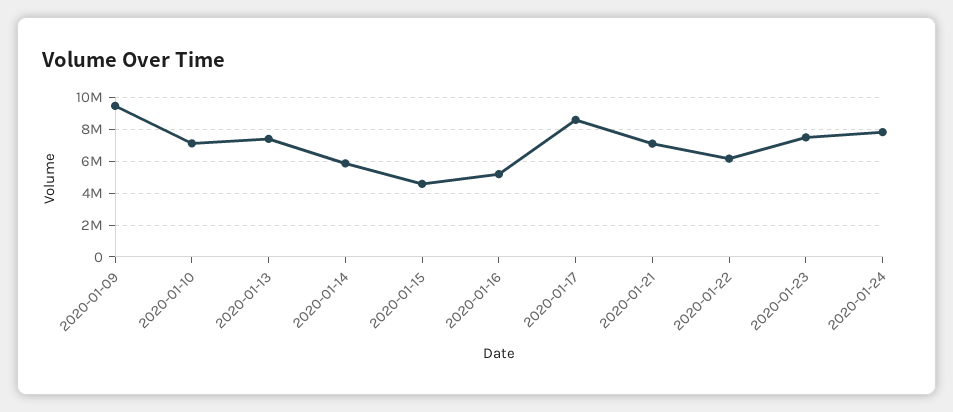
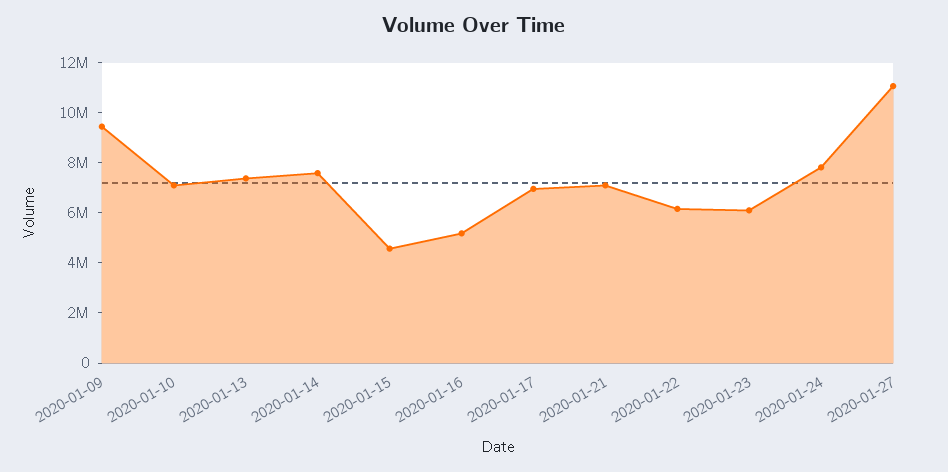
2020-01-14: 6000000 -> 7500000
2020-01-17: 8500000 -> 7000000
2020-01-23: 7500000 -> 6000000
2020-01-27: none -> 11000000

